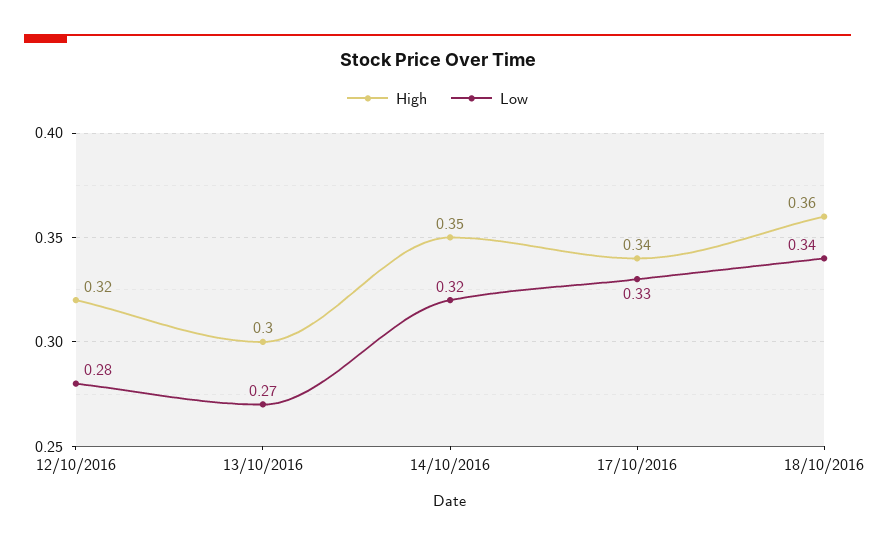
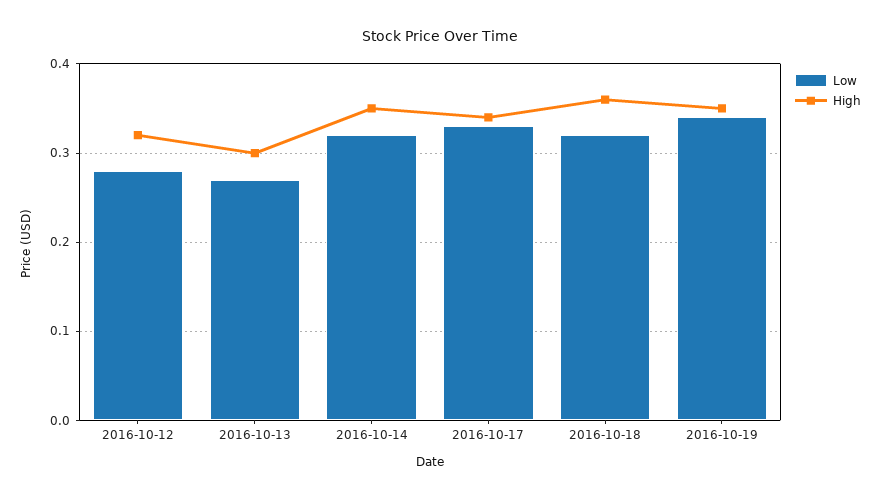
Low, 18/10/2016: 0.34 -> 0.32
Low, 2016-10-19: none -> 0.34
High, 2016-10-19: none -> 0.35

